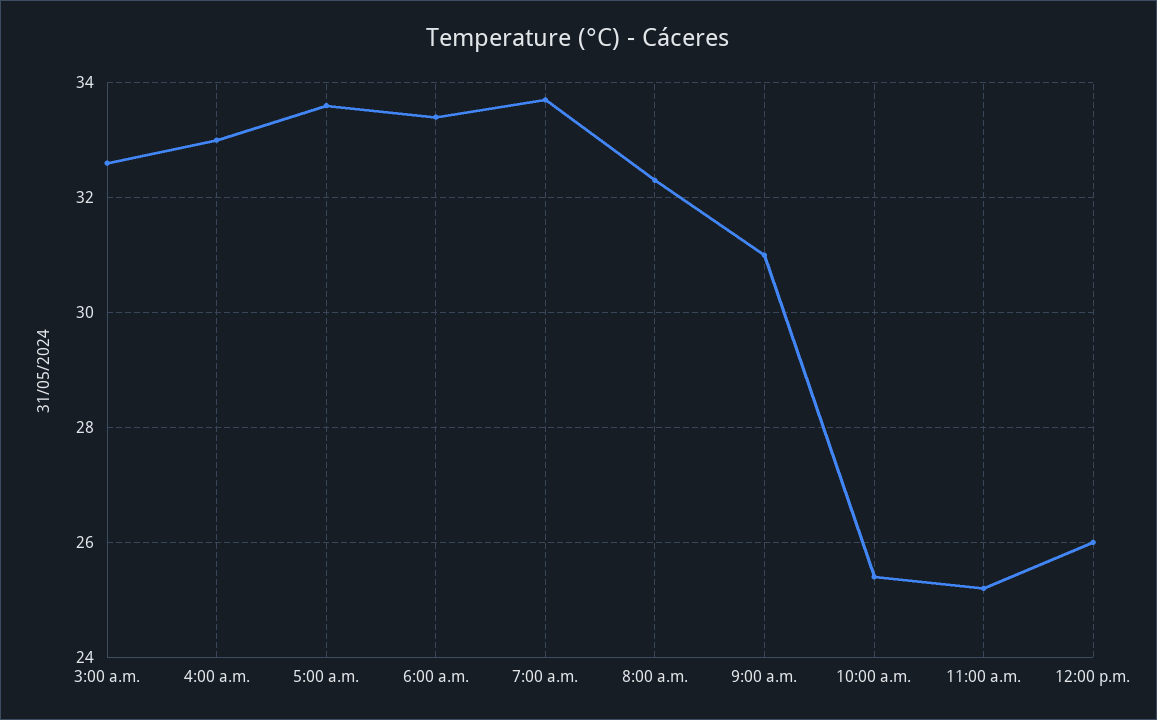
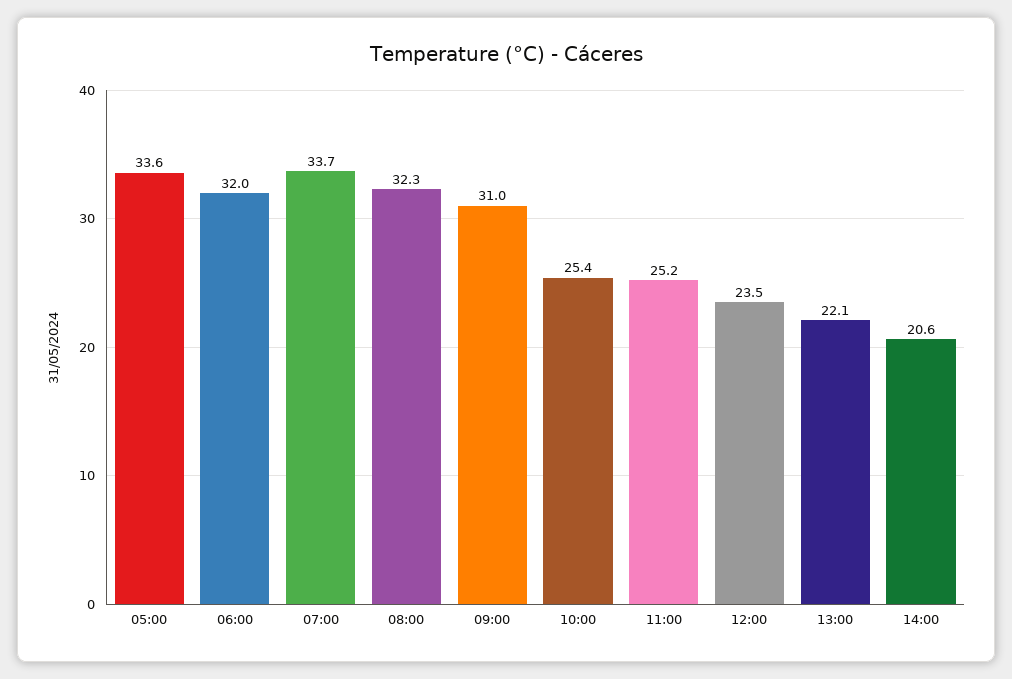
3:00 a.m.: 32.5 -> none
4:00 a.m.: 33 -> none
6:00 a.m.: 33.5 -> 32
12:00 p.m.: 26 -> 23.5
13:00: none -> 22.1
14:00: none -> 20.6

